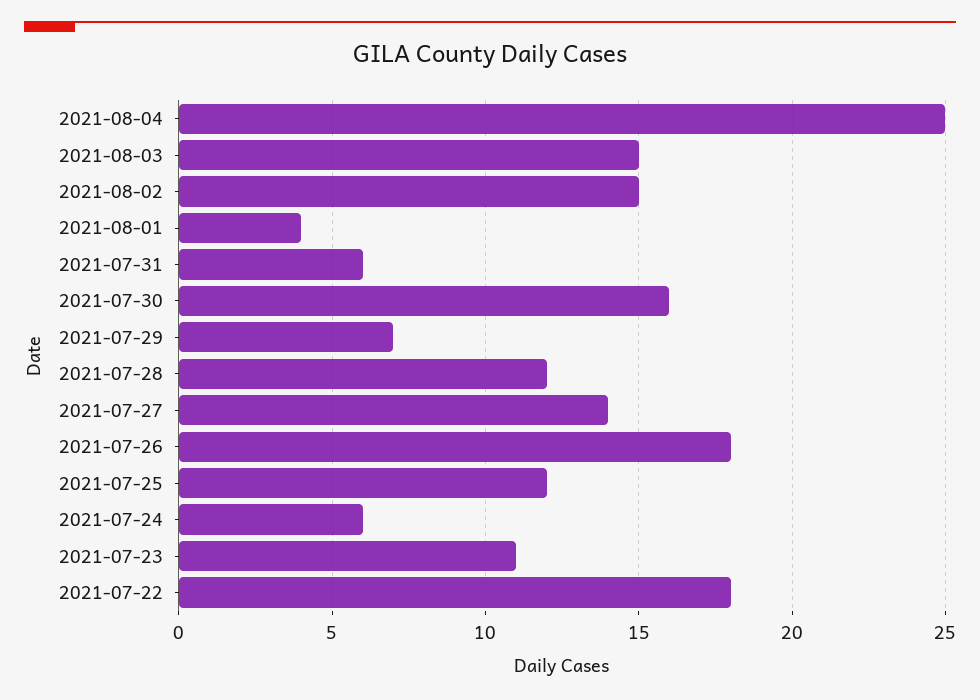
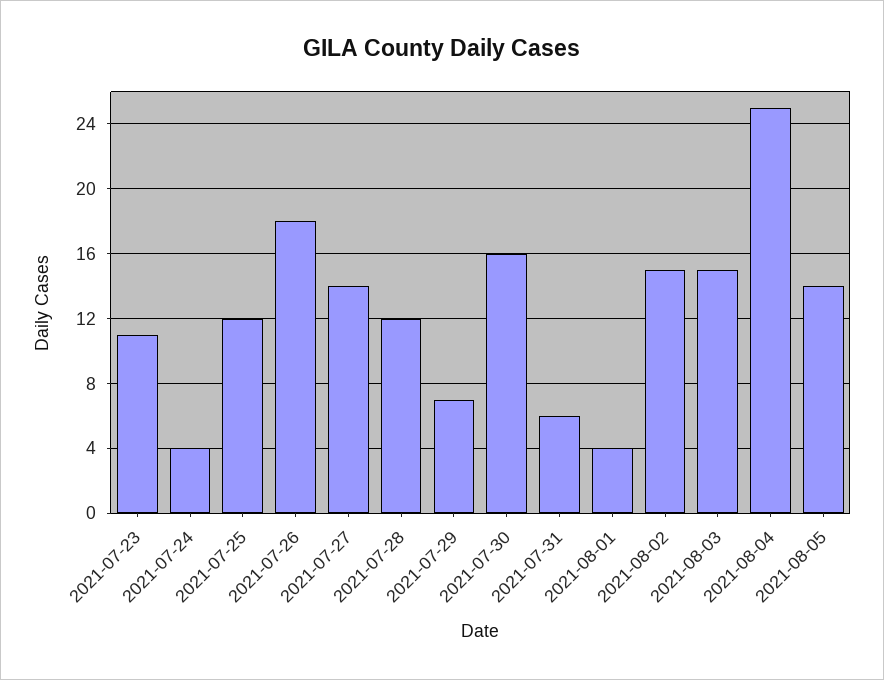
2021-07-24: 6 -> 4
2021-07-22: 18 -> none
2021-08-05: none -> 14

